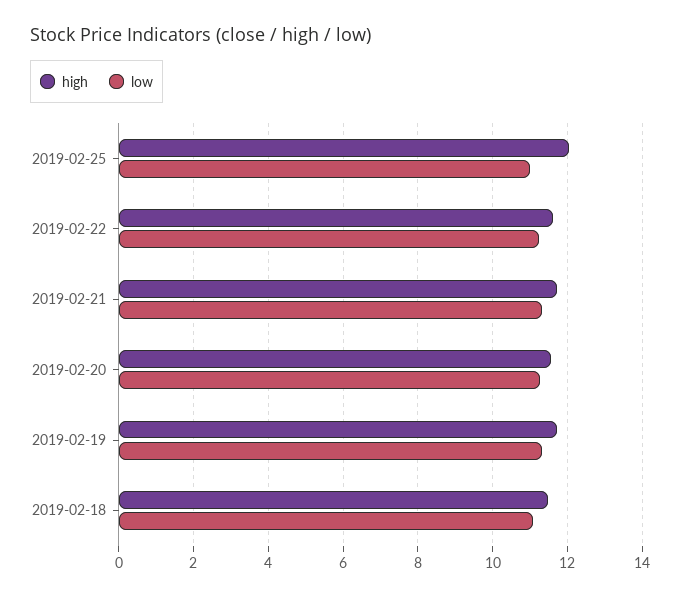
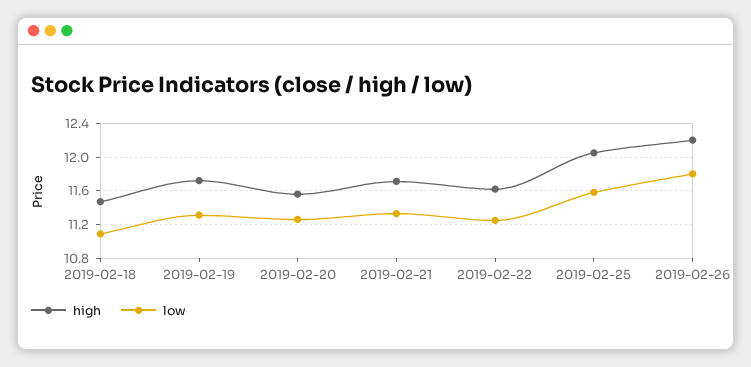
low, 2019-02-25: 11 -> 11.6
high, 2019-02-26: none -> 12.2
low, 2019-02-26: none -> 11.8

